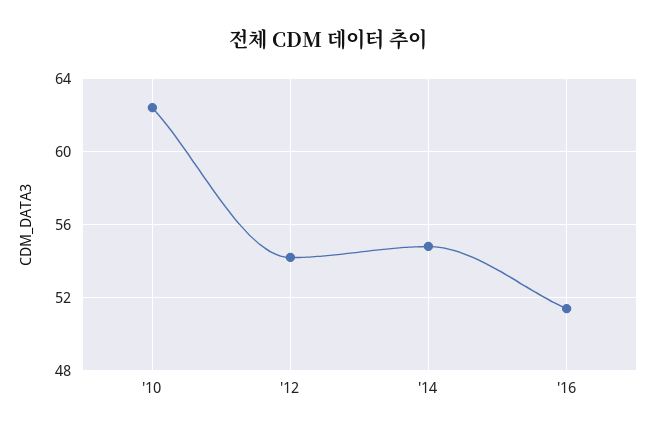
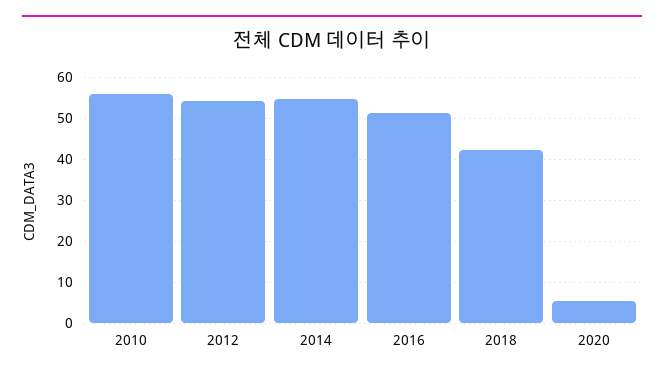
'10: 62.5 -> 56
2018: none -> 42
2020: none -> 6

